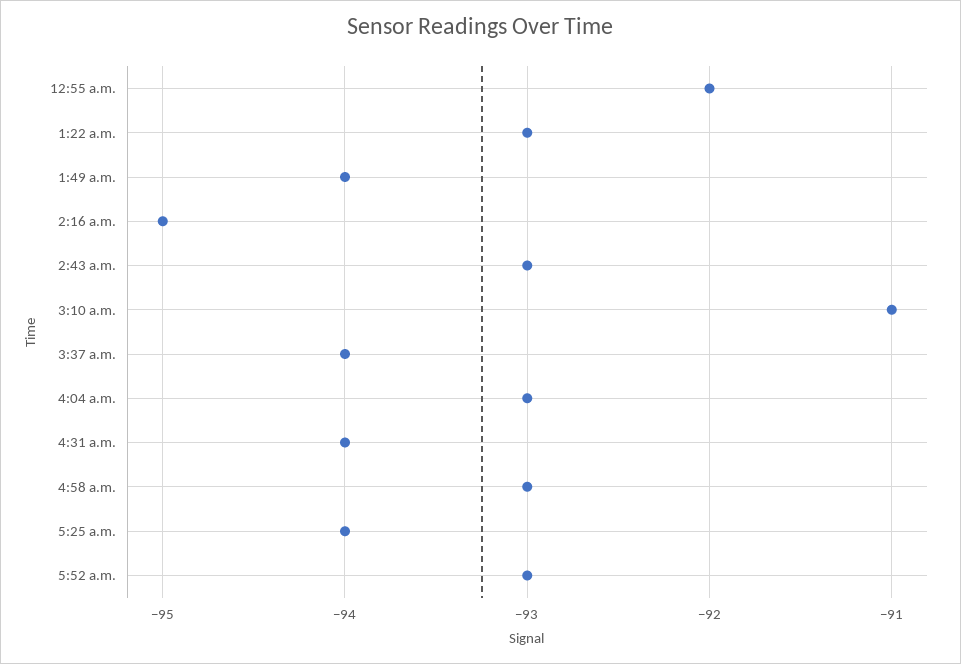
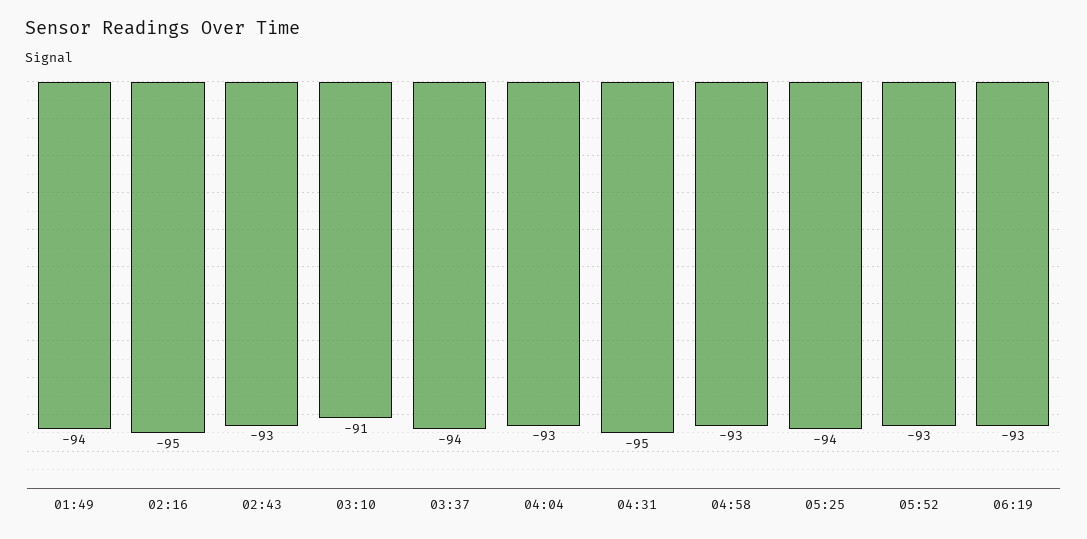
12:55 a.m.: -92 -> none
1:22 a.m.: -93 -> none
4:31 a.m.: -94 -> -95
06:19: none -> -93

